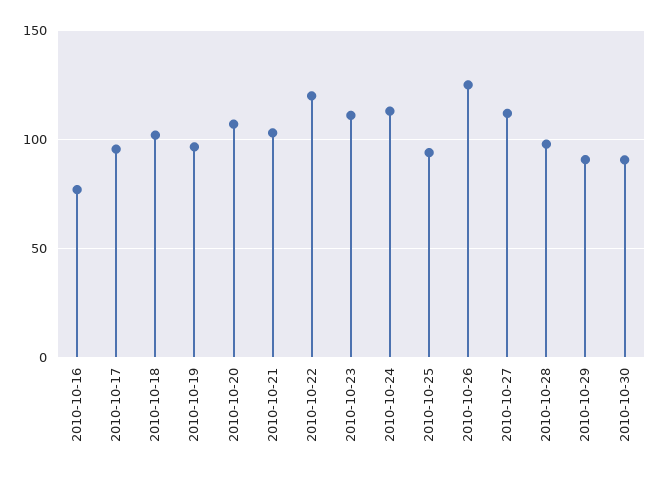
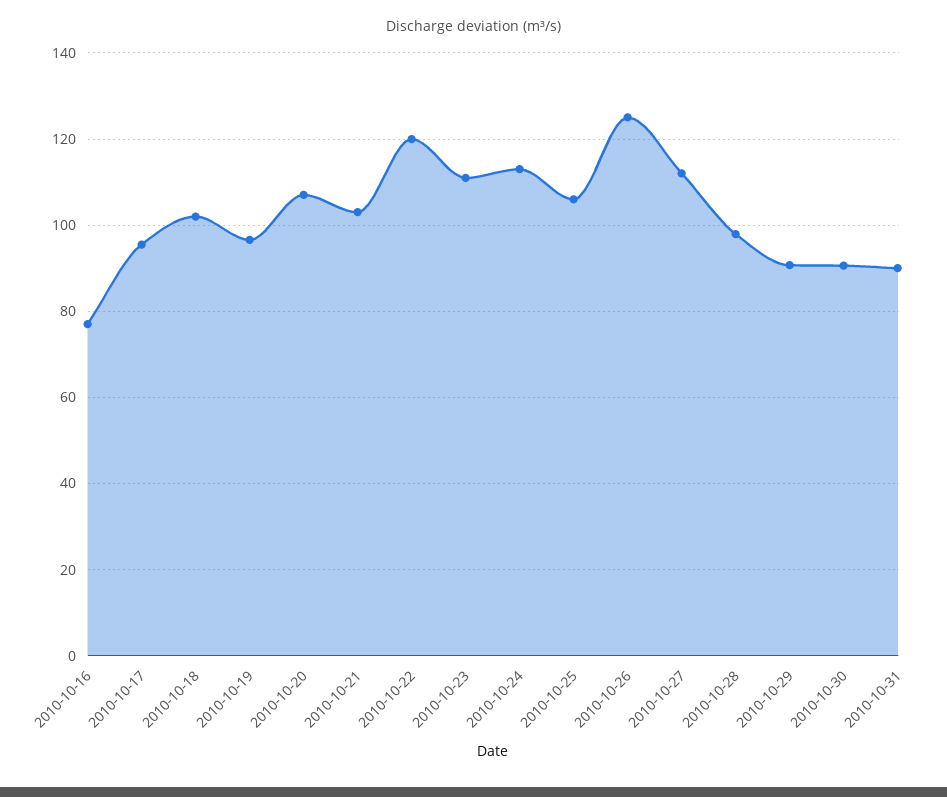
2010-10-25: 95 -> 106
2010-10-31: none -> 90

